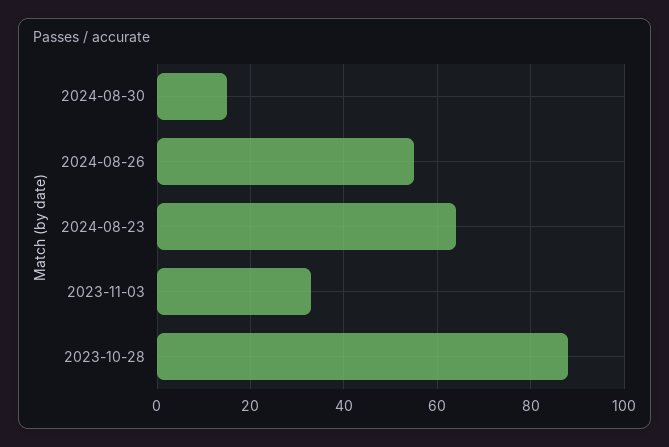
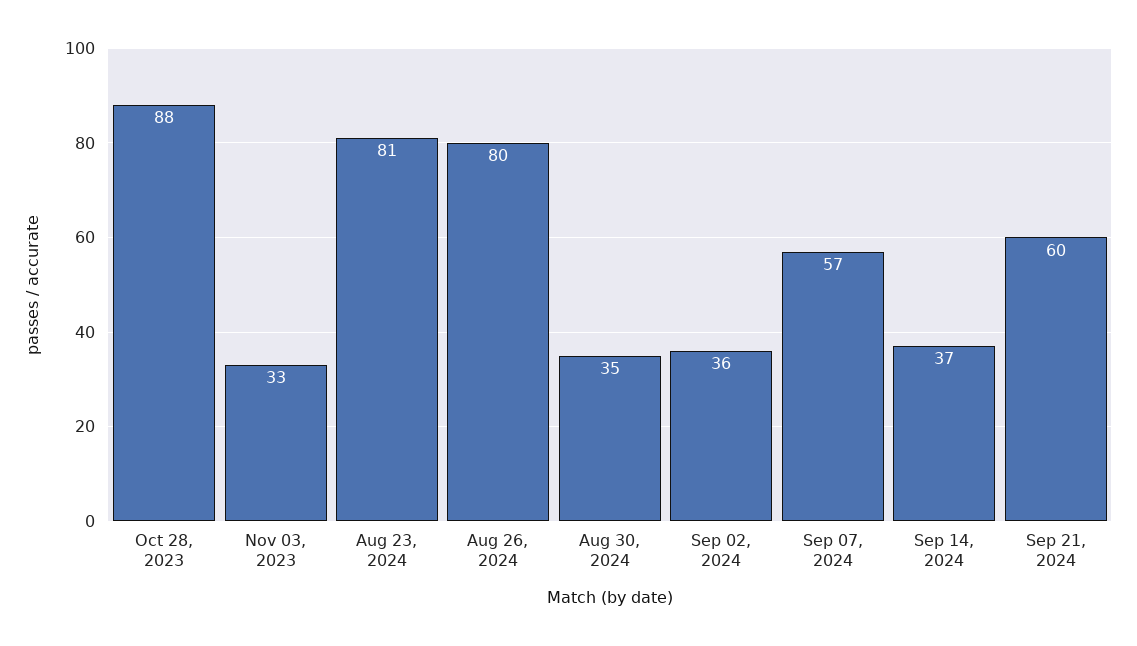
2024-08-30: 15 -> 35
2024-08-26: 55 -> 80
2024-08-23: 65 -> 81
Sep 02, 2024: none -> 36
Sep 07, 2024: none -> 57
Sep 14, 2024: none -> 37
Sep 21, 2024: none -> 60

